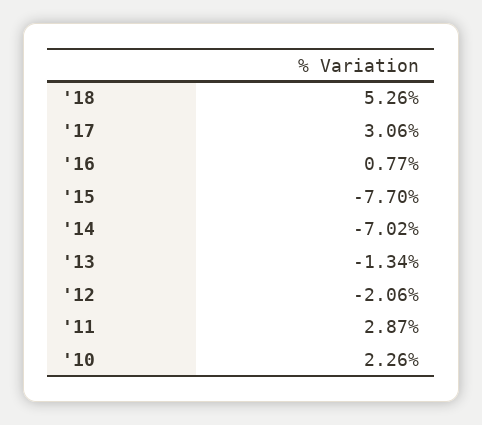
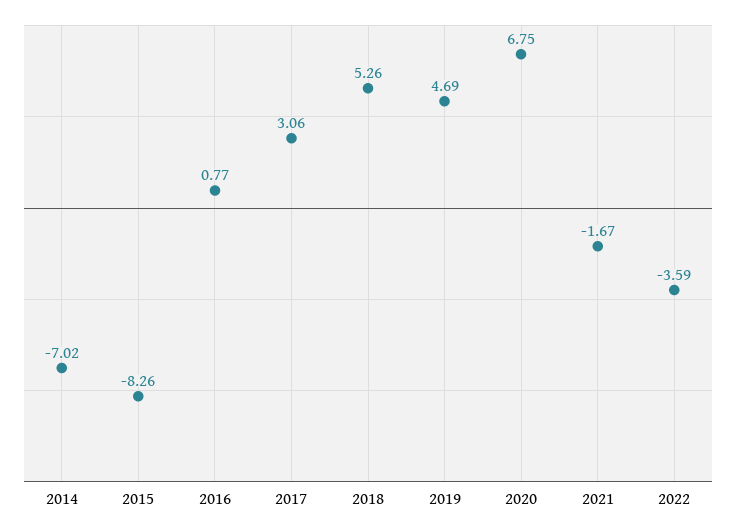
'15: -7.7 -> -8.26
'13: -1.34 -> none
'12: -2.06 -> none
'11: 2.87 -> none
'10: 2.26 -> none
2019: none -> 4.69
2020: none -> 6.75
2021: none -> -1.67
2022: none -> -3.59

